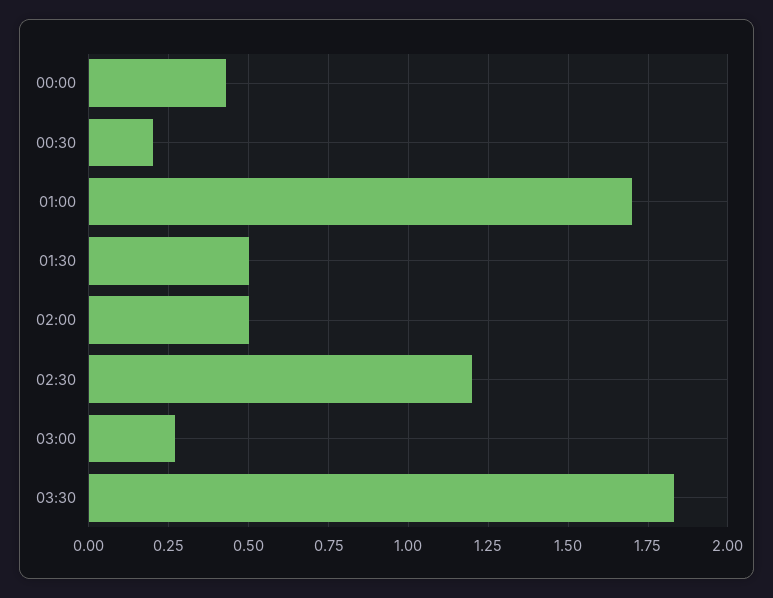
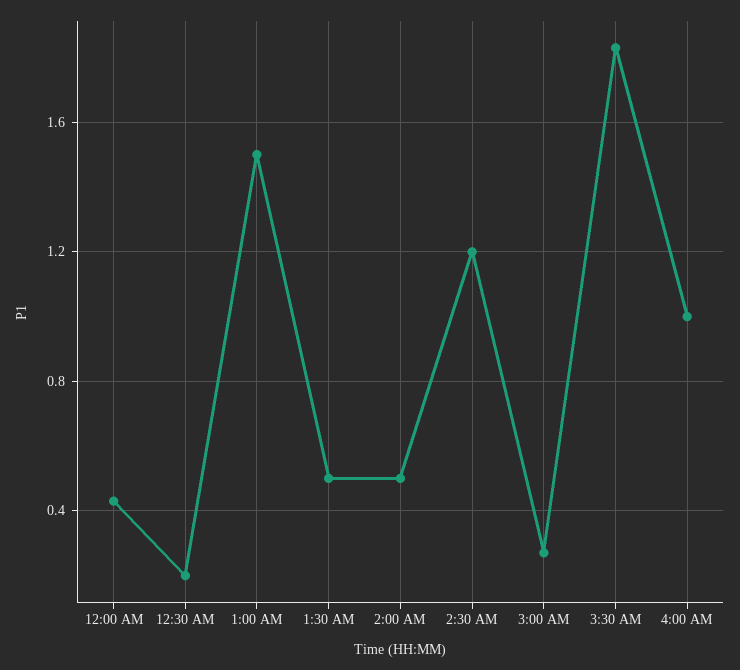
01:00: 1.7 -> 1.5
4:00 AM: none -> 1

